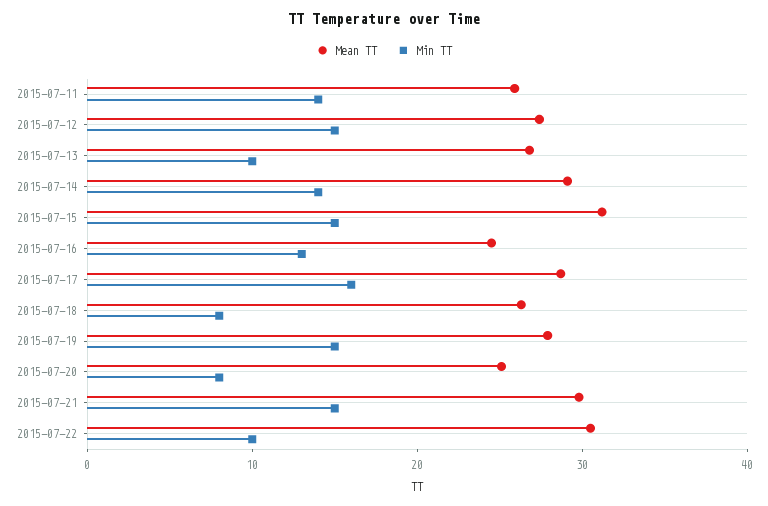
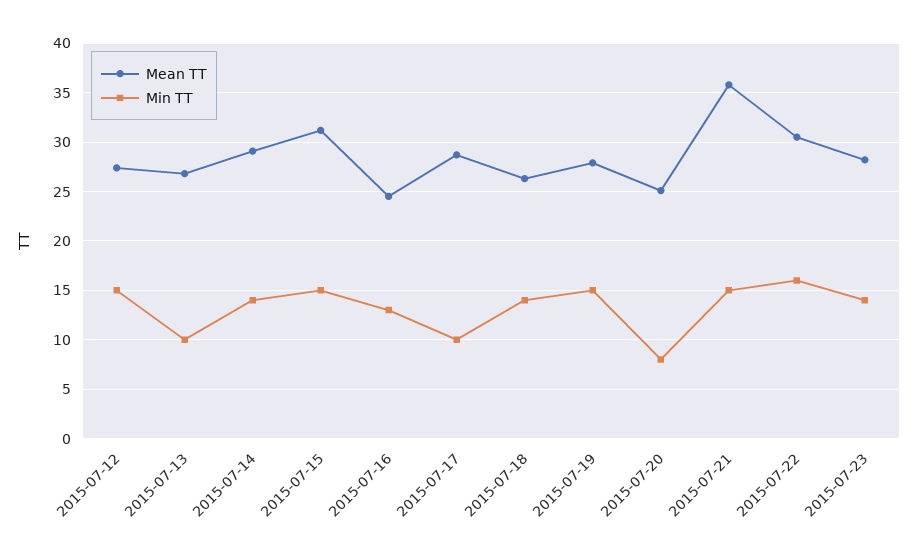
Mean TT, 2015-07-11: 26 -> none
Min TT, 2015-07-11: 14 -> none
Min TT, 2015-07-17: 16 -> 10
Min TT, 2015-07-18: 8 -> 14
Mean TT, 2015-07-21: 30 -> 36
Min TT, 2015-07-22: 10 -> 16
Mean TT, 2015-07-23: none -> 28
Min TT, 2015-07-23: none -> 14

